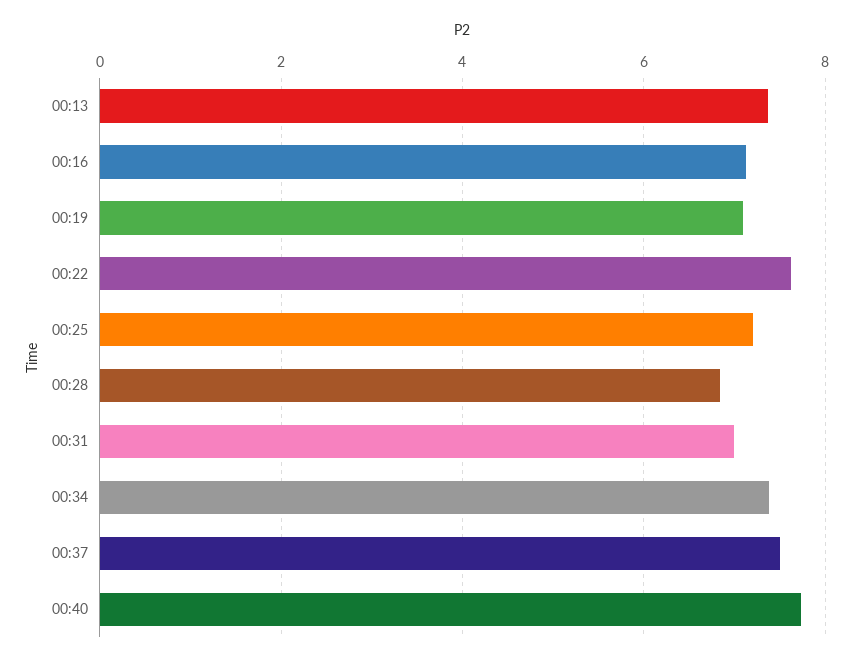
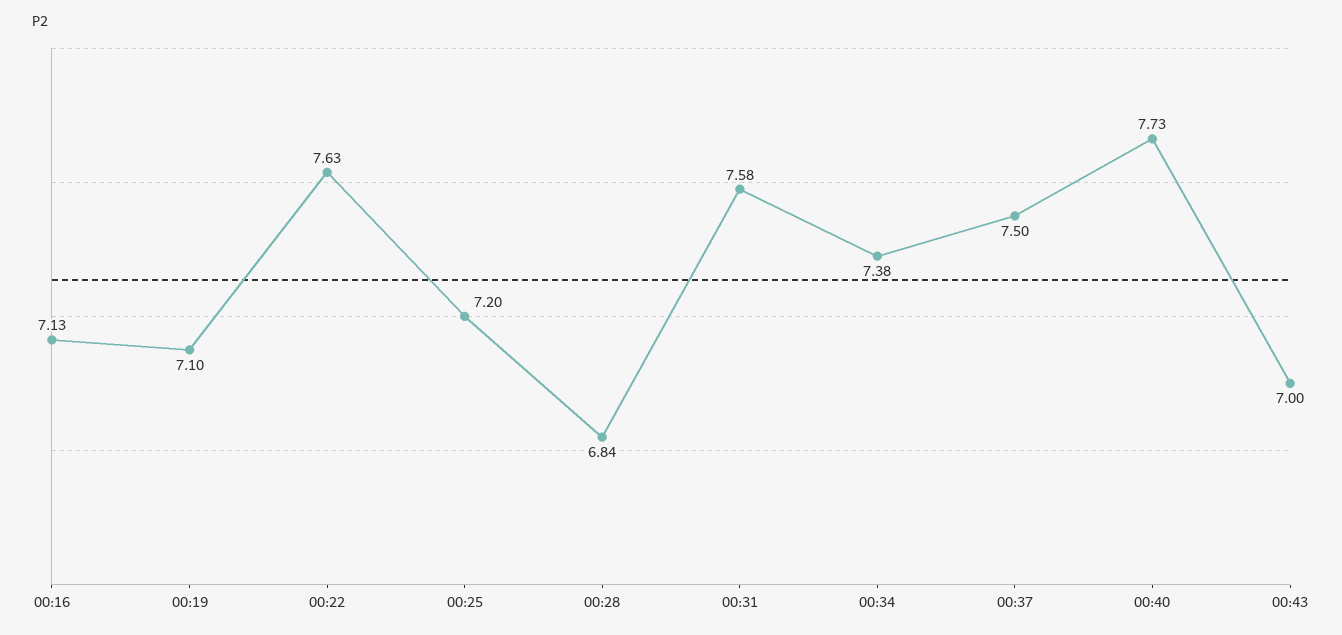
00:13: 7.4 -> none
00:31: 7 -> 7.58
00:43: none -> 7

